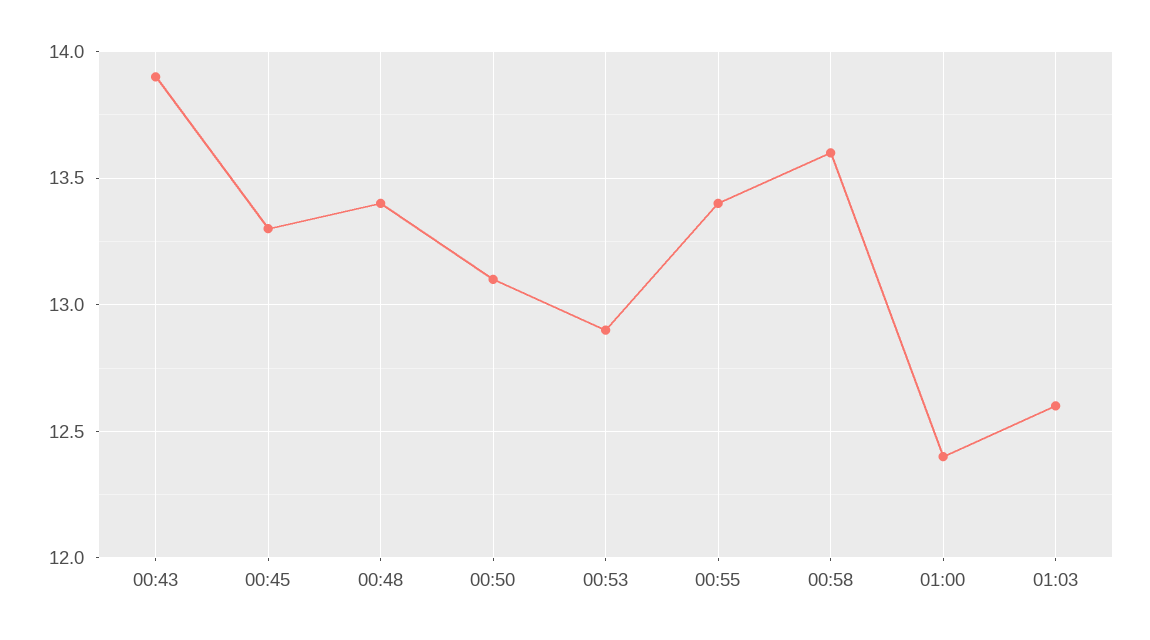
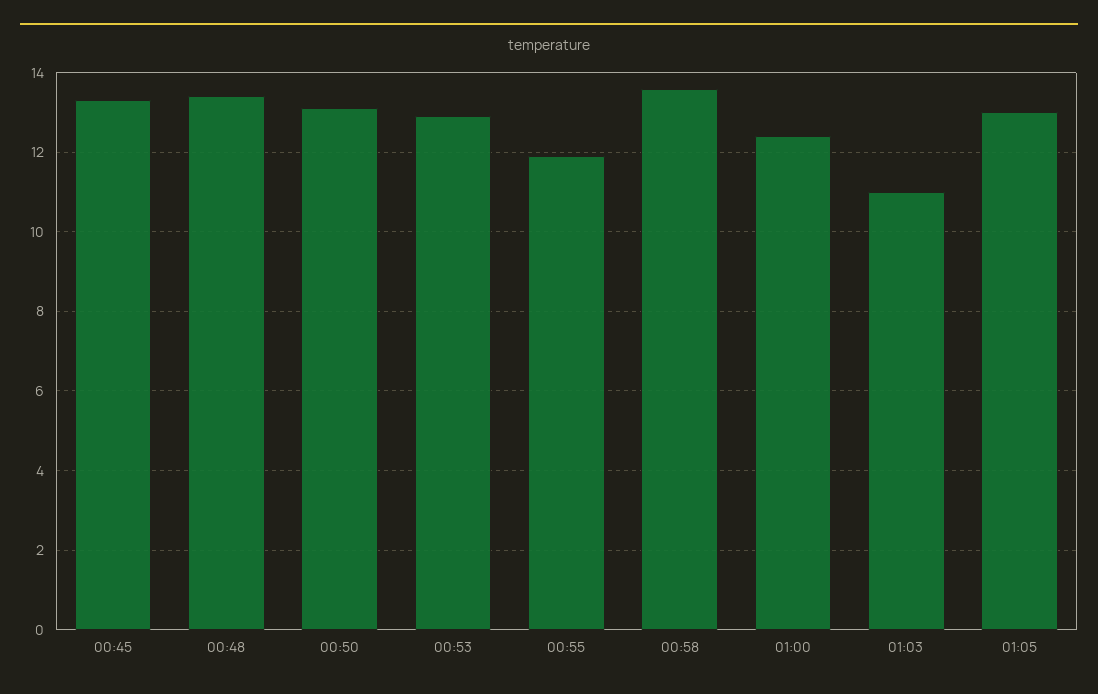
00:43: 13.9 -> none
00:55: 13.4 -> 12
01:03: 12.6 -> 11
01:05: none -> 13

